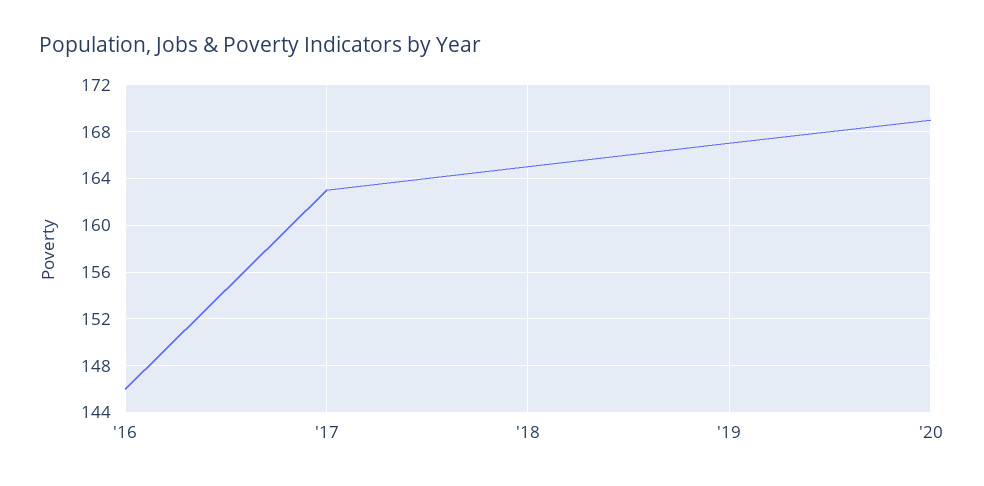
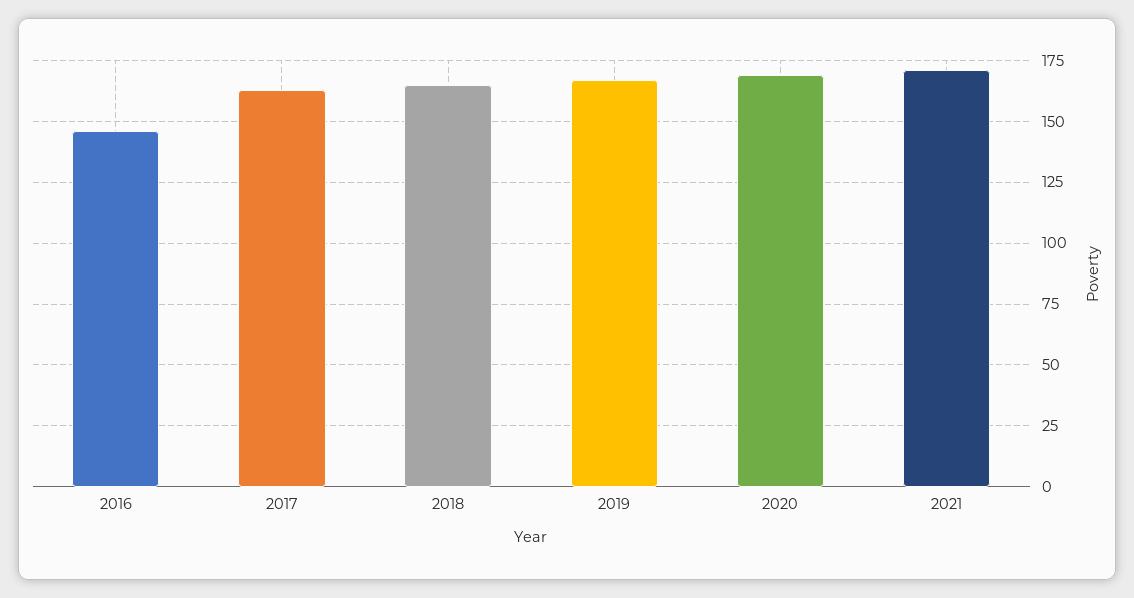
2021: none -> 170

